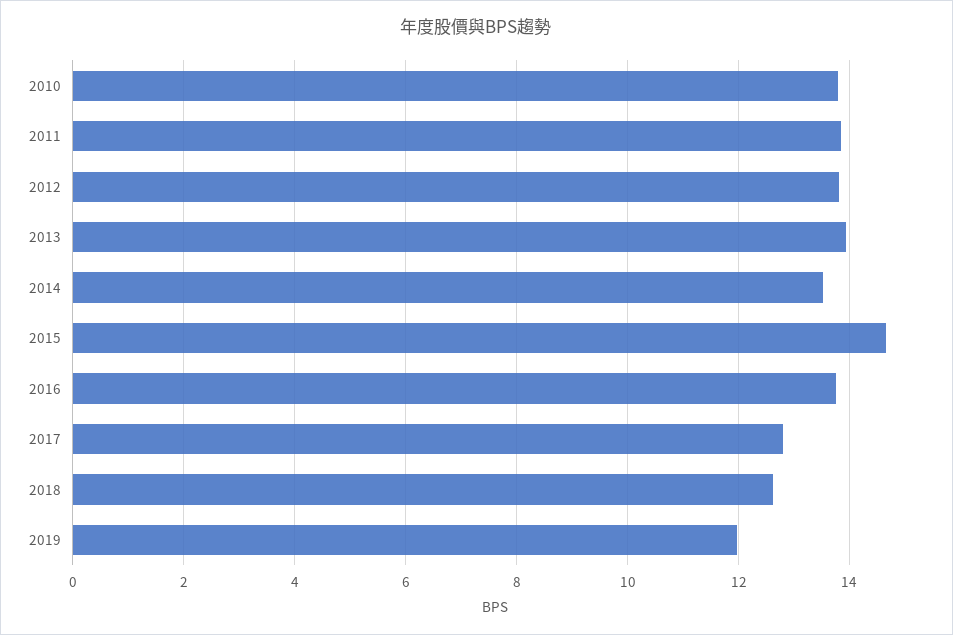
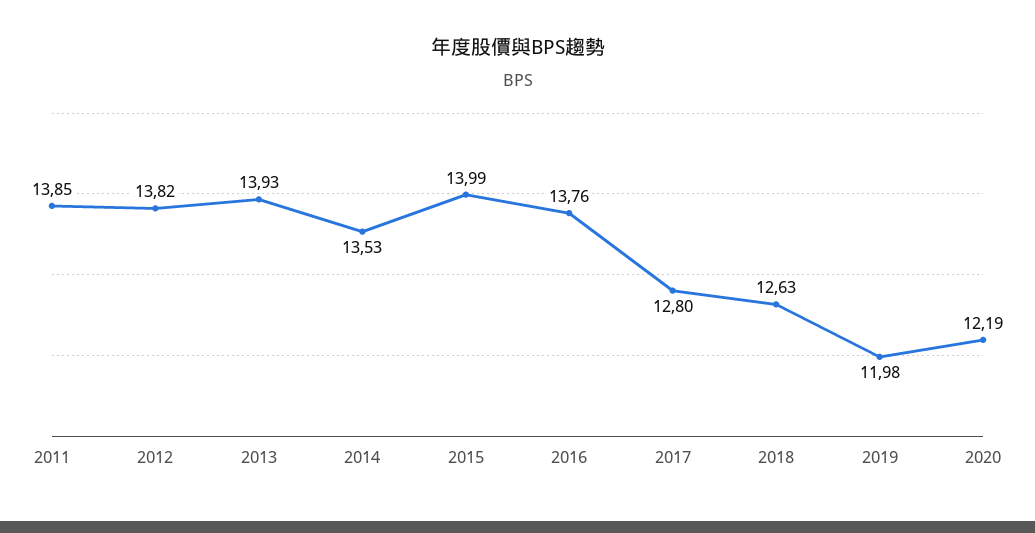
2010: 13.8 -> none
2015: 14.6 -> 13.99
2020: none -> 12.19

